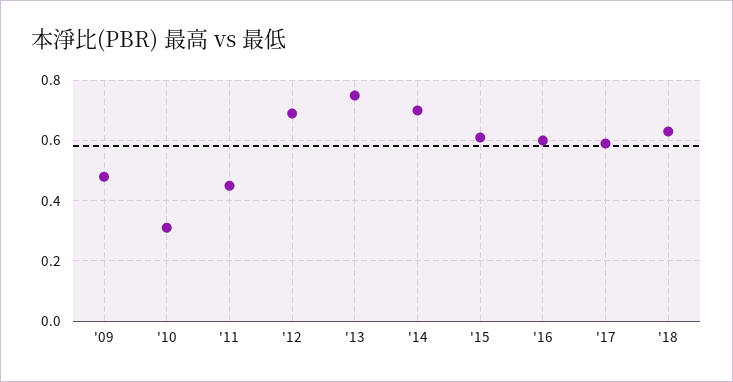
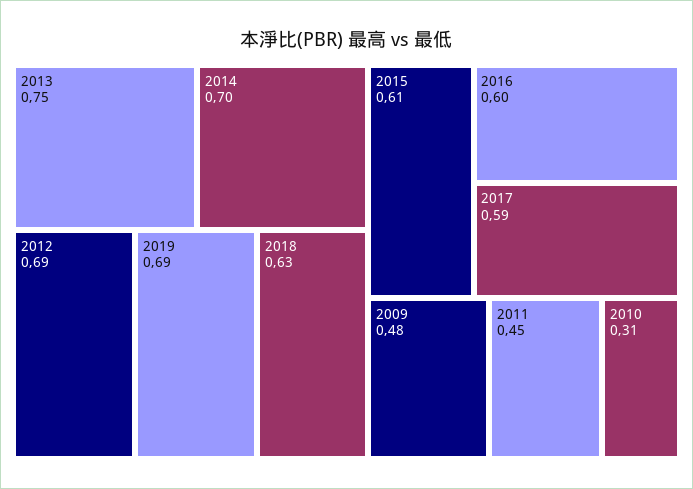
2019: none -> 0.69

